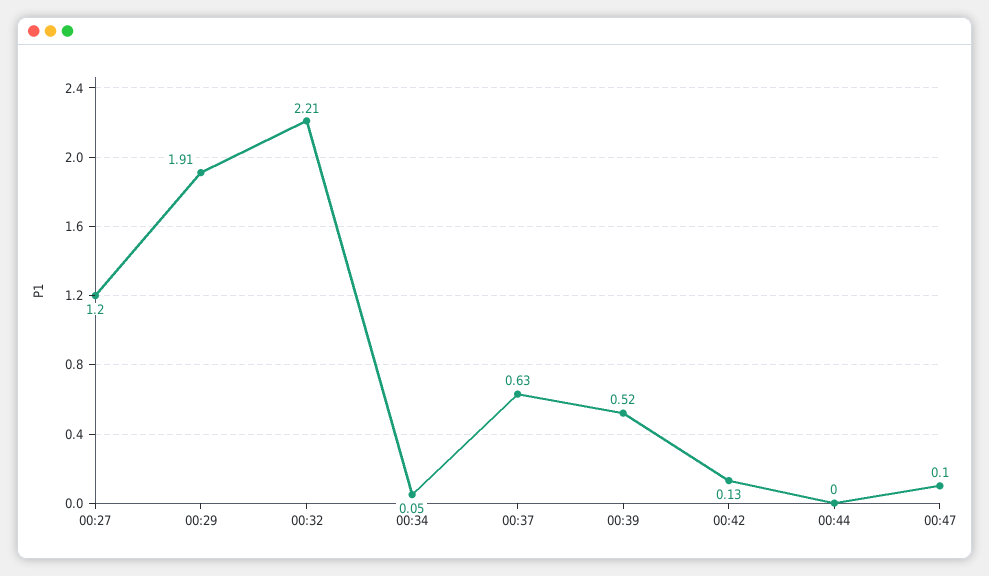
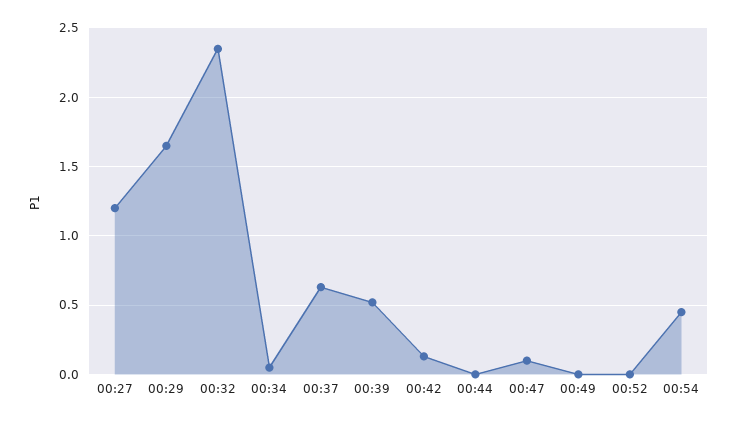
00:29: 1.91 -> 1.65
00:32: 2.21 -> 2.35
00:49: none -> 0
00:52: none -> 0
00:54: none -> 0.45

